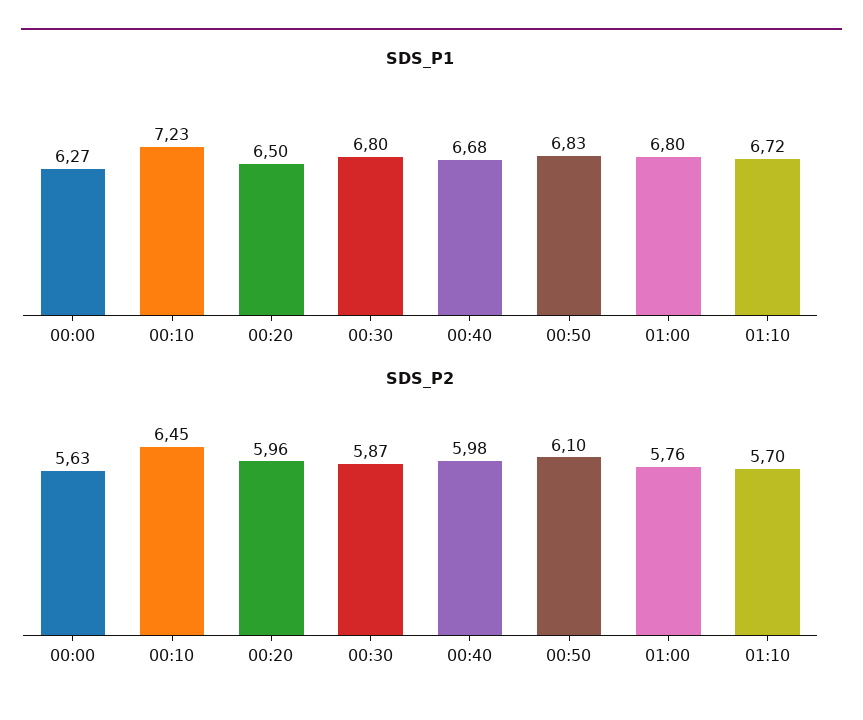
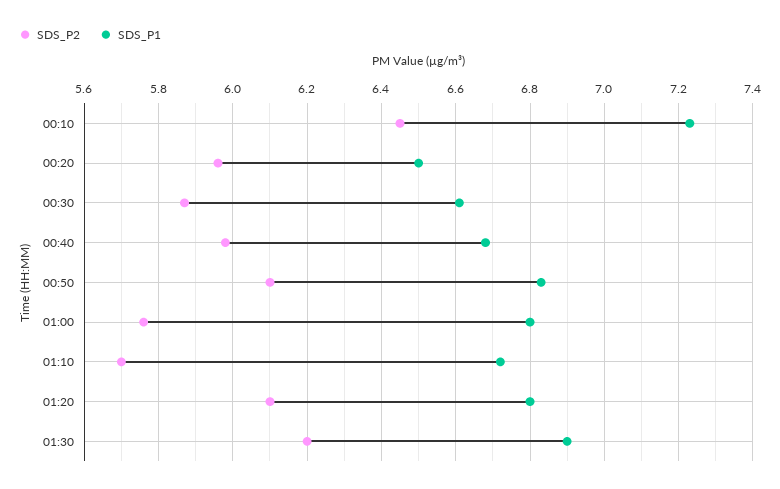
SDS_P1, 00:00: 6.27 -> none
SDS_P1, 00:30: 6.8 -> 6.6
SDS_P2, 00:00: 5.63 -> none
SDS_P2, 01:20: none -> 6.1
SDS_P1, 01:20: none -> 6.8
SDS_P2, 01:30: none -> 6.2
SDS_P1, 01:30: none -> 6.9

